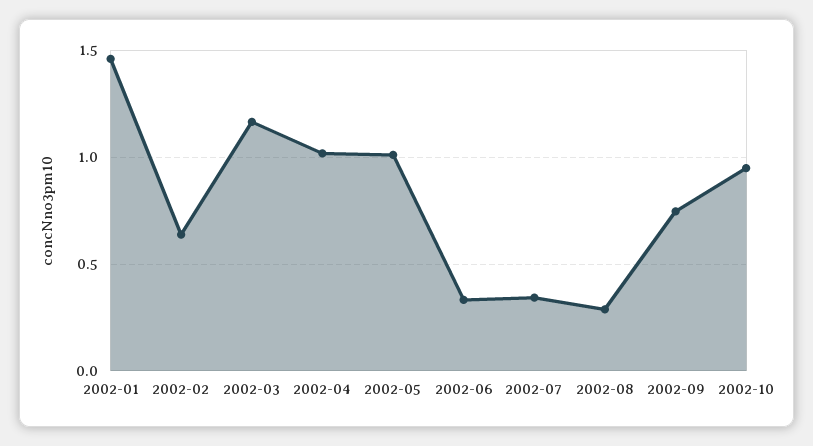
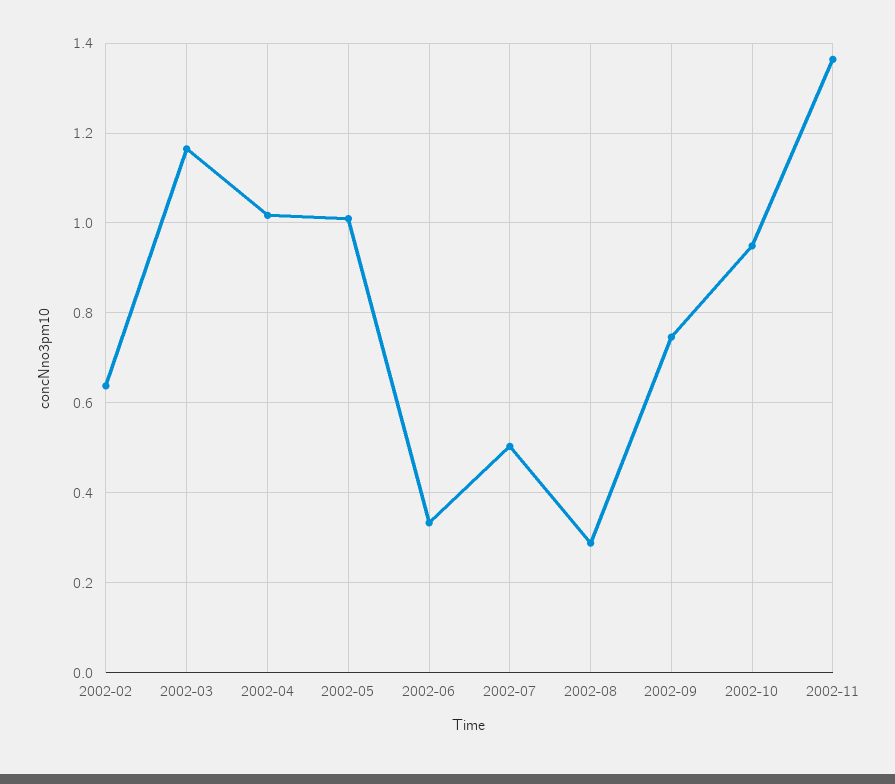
2002-01: 1.45 -> none
2002-07: 0.35 -> 0.5
2002-11: none -> 1.36

